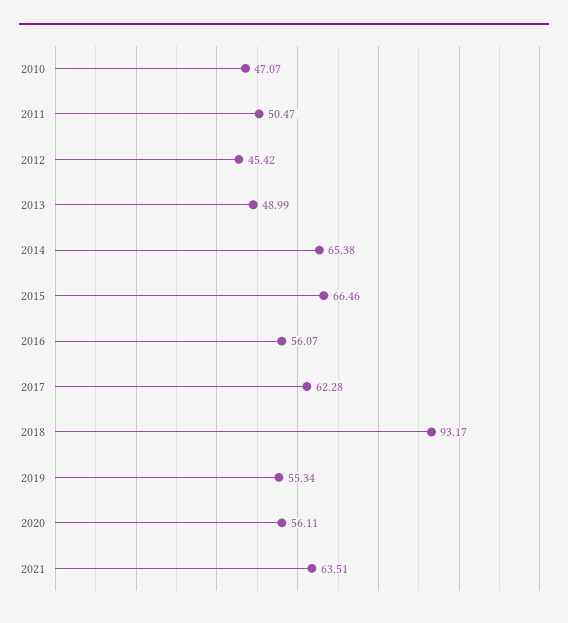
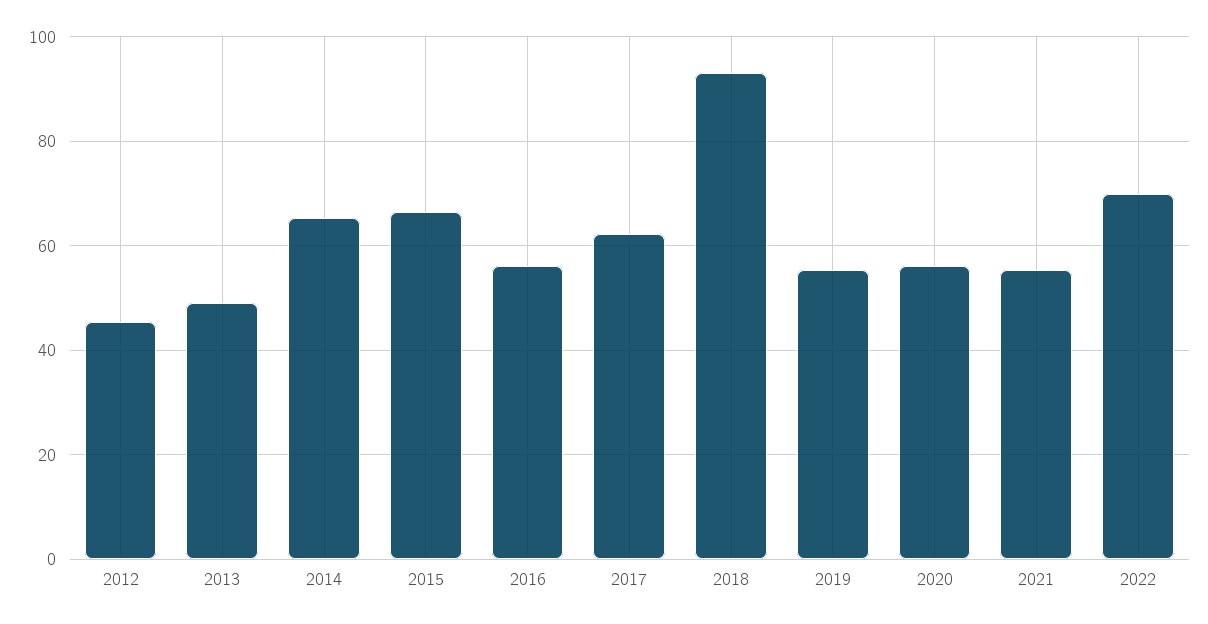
2010: 47.07 -> none
2011: 50.47 -> none
2021: 63.51 -> 56
2022: none -> 70

